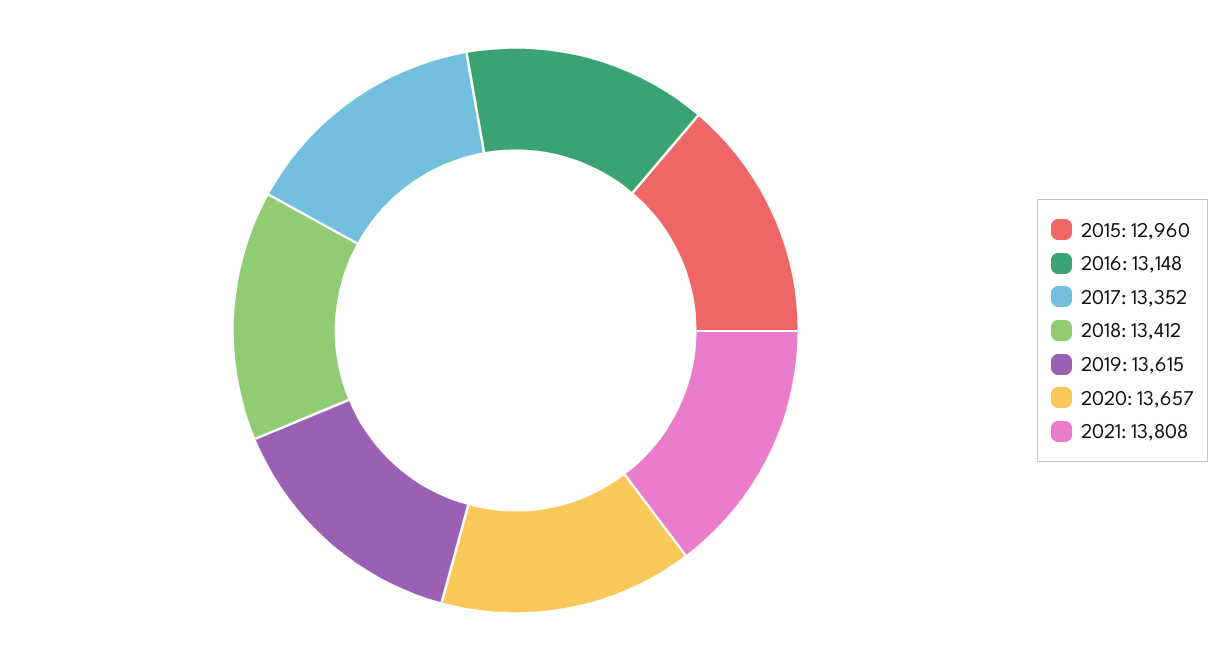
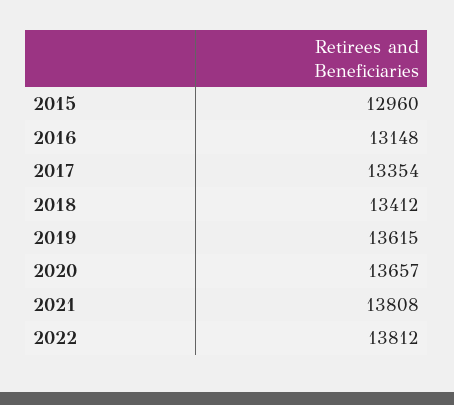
2017: 13352 -> 13354
2022: none -> 13812

